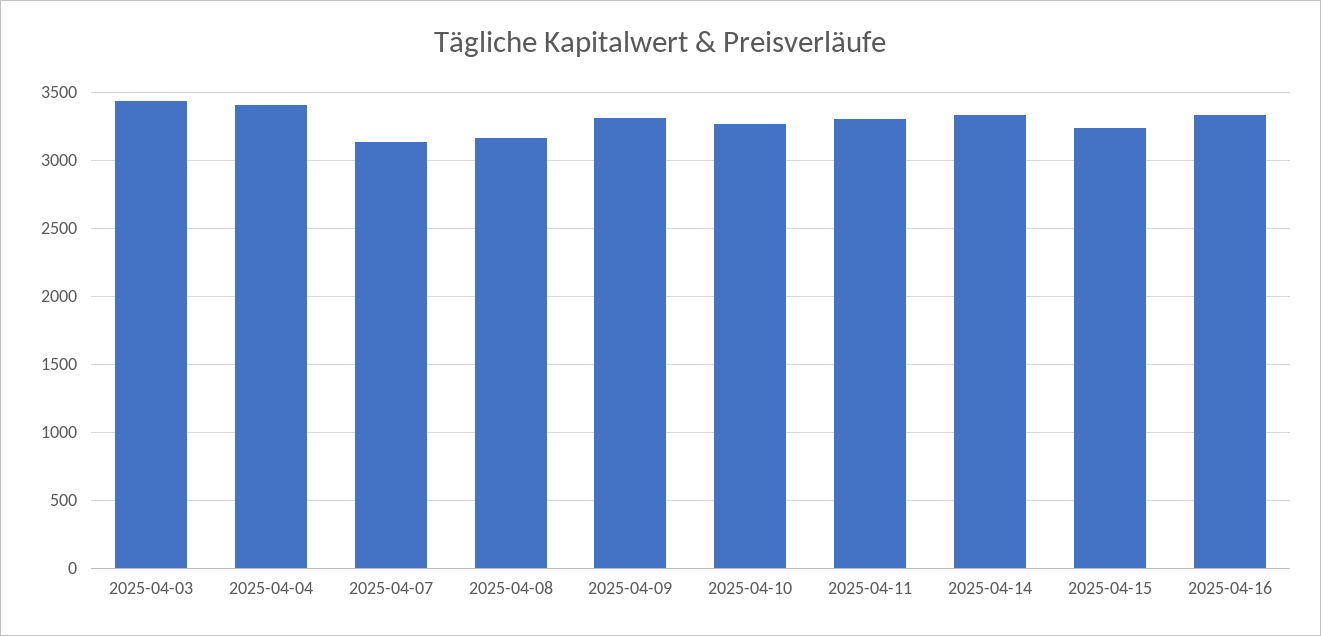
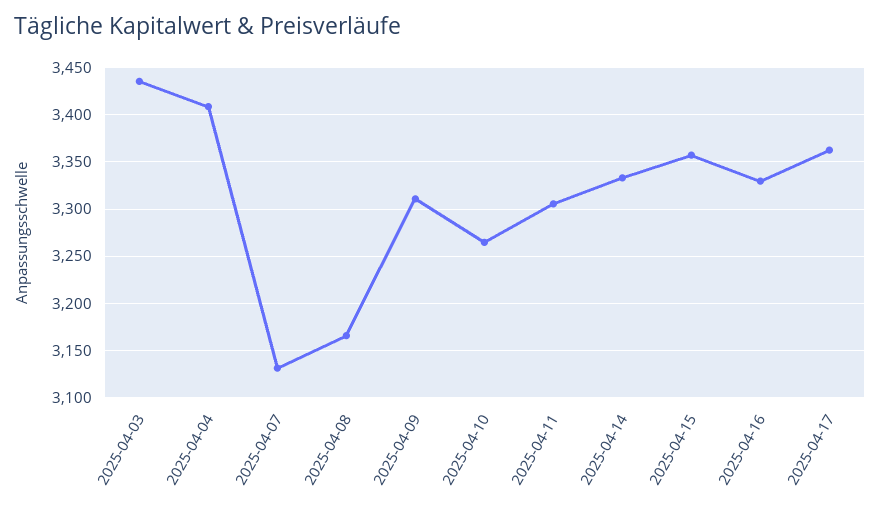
2025-04-15: 3250 -> 3360
2025-04-17: none -> 3360

